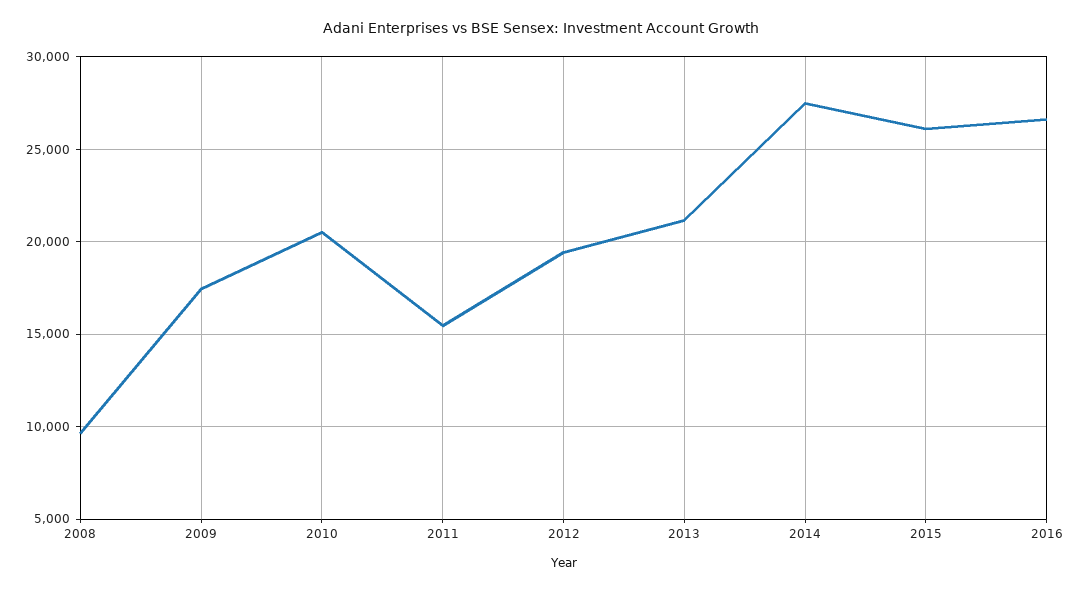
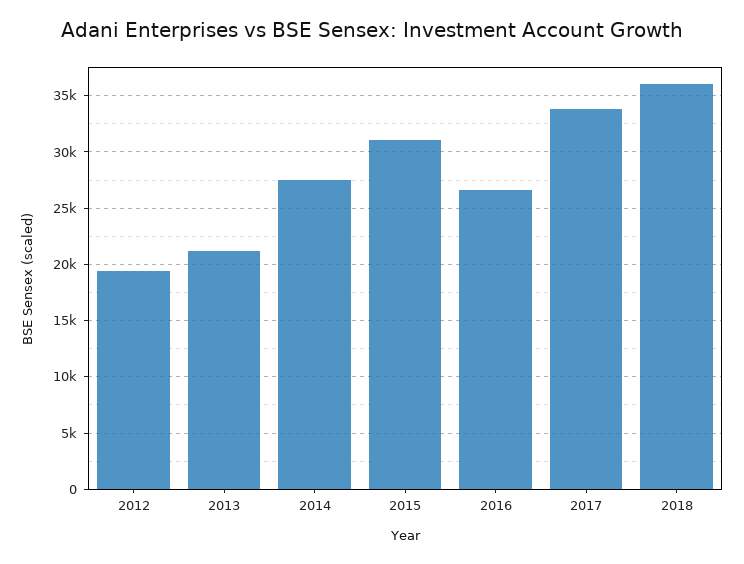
2008: 9500 -> none
2009: 17500 -> none
2010: 20500 -> none
2011: 15500 -> none
2015: 26000 -> 31000
2017: none -> 34000
2018: none -> 36000

